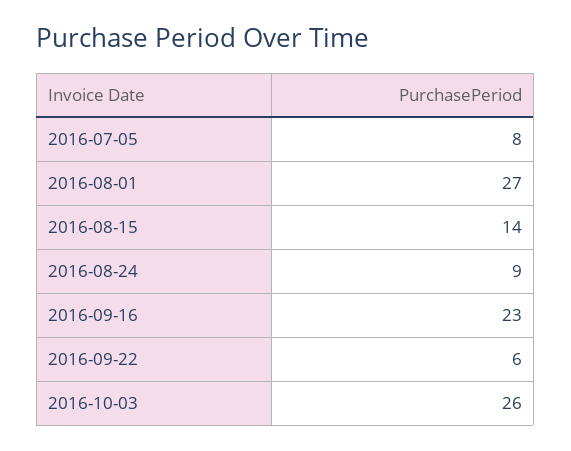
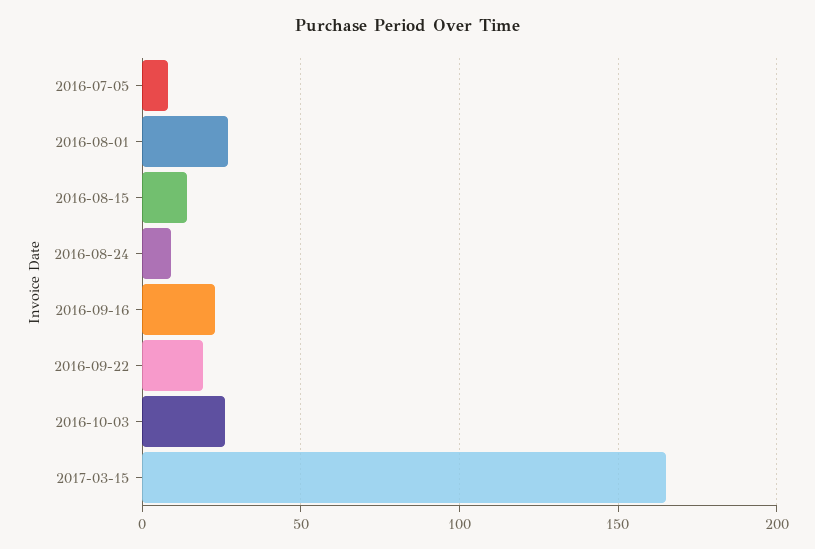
2016-09-22: 6 -> 20
2017-03-15: none -> 165

